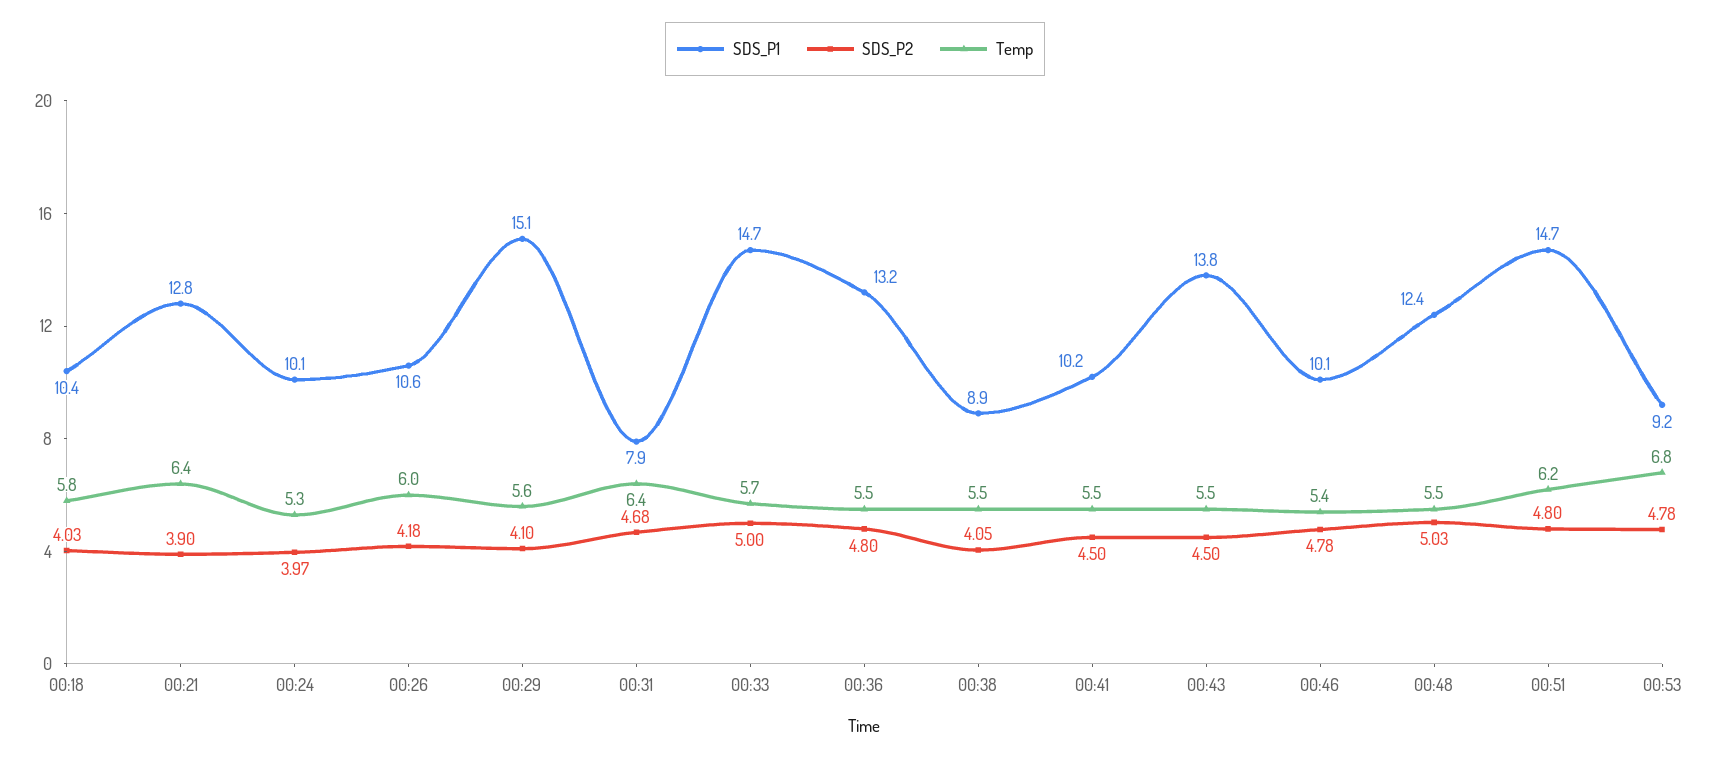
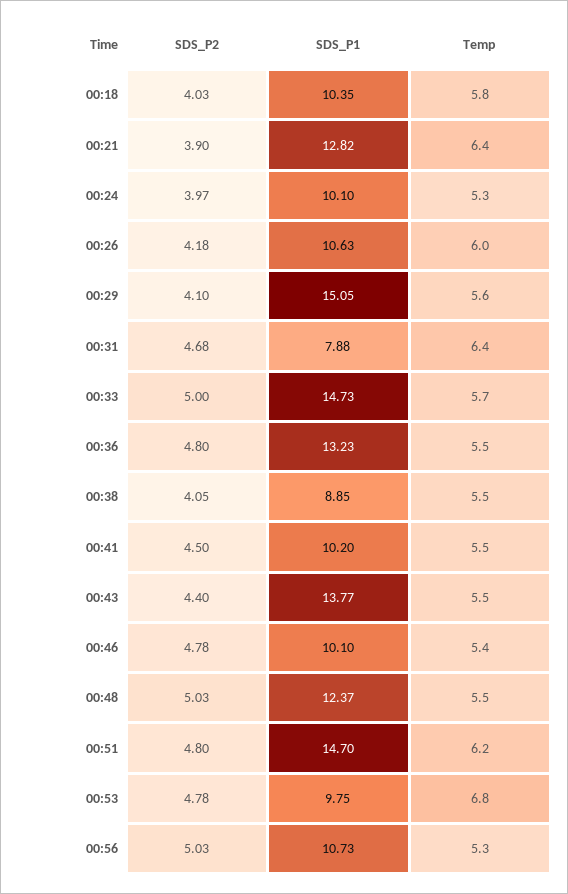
SDS_P2, 00:43: 4.5 -> 4.4
SDS_P1, 00:53: 9.2 -> 9.75
SDS_P2, 00:56: none -> 5.03
SDS_P1, 00:56: none -> 10.73
Temp, 00:56: none -> 5.3

